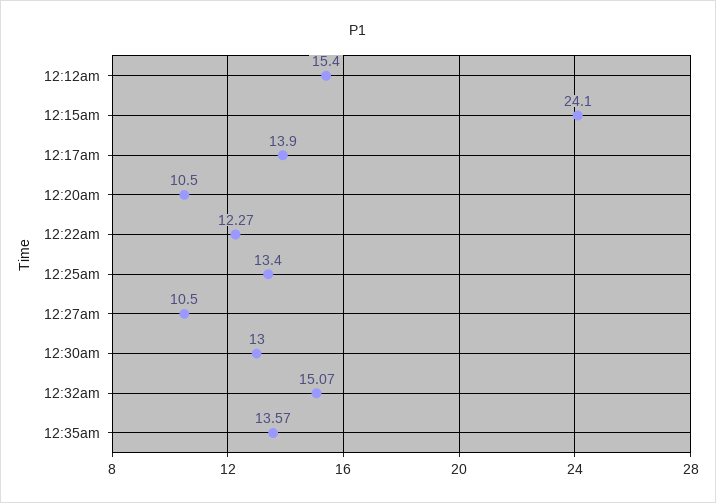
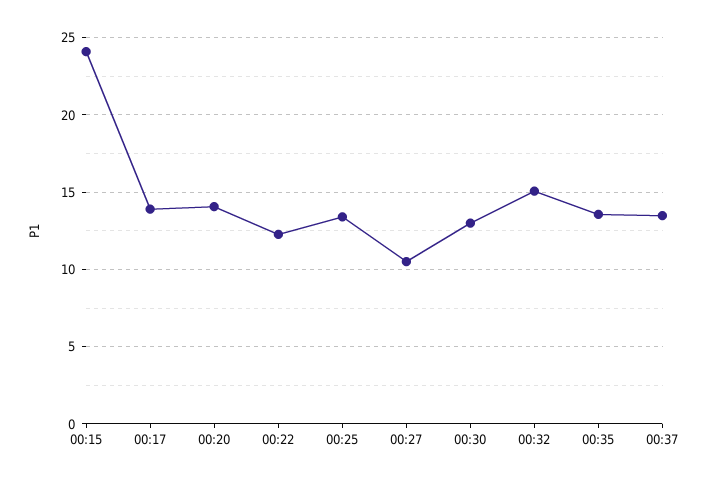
12:12am: 15.4 -> none
12:20am: 10.5 -> 14
00:37: none -> 13.5

